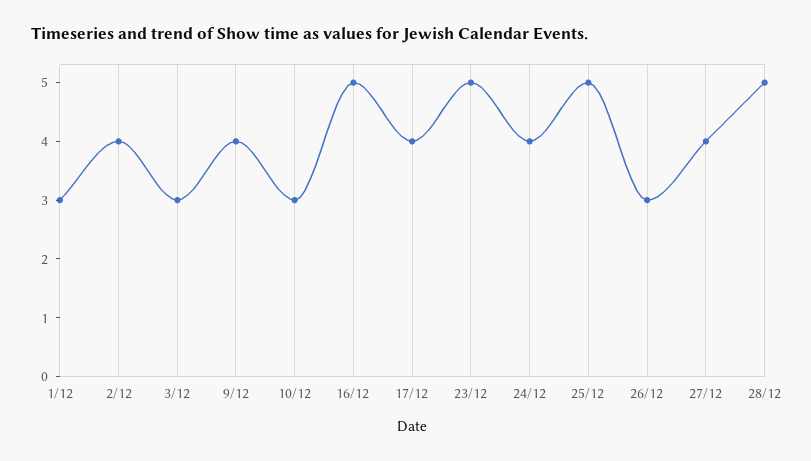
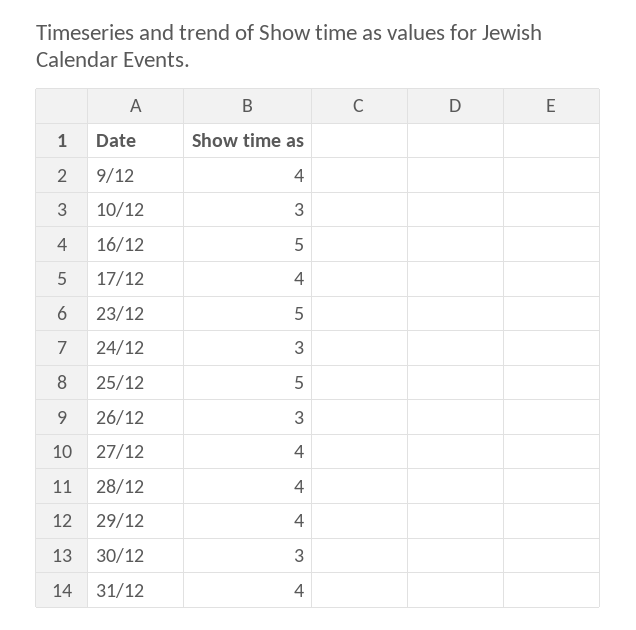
1/12: 3 -> none
2/12: 4 -> none
3/12: 3 -> none
24/12: 4 -> 3
28/12: 5 -> 4
29/12: none -> 4
30/12: none -> 3
31/12: none -> 4

